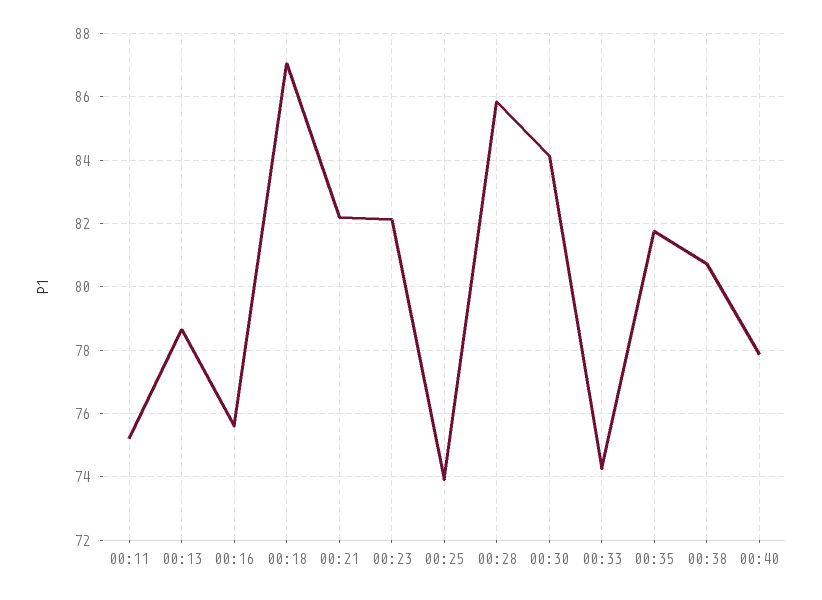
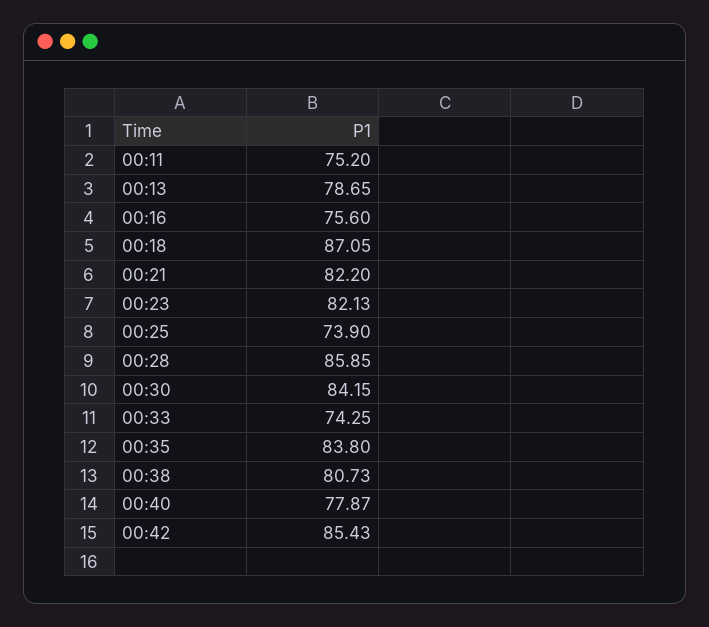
00:35: 81.8 -> 83.8
00:42: none -> 85.43

